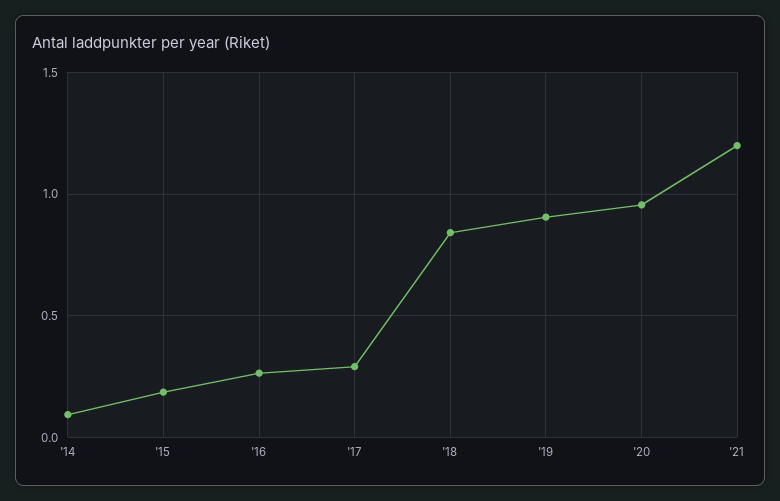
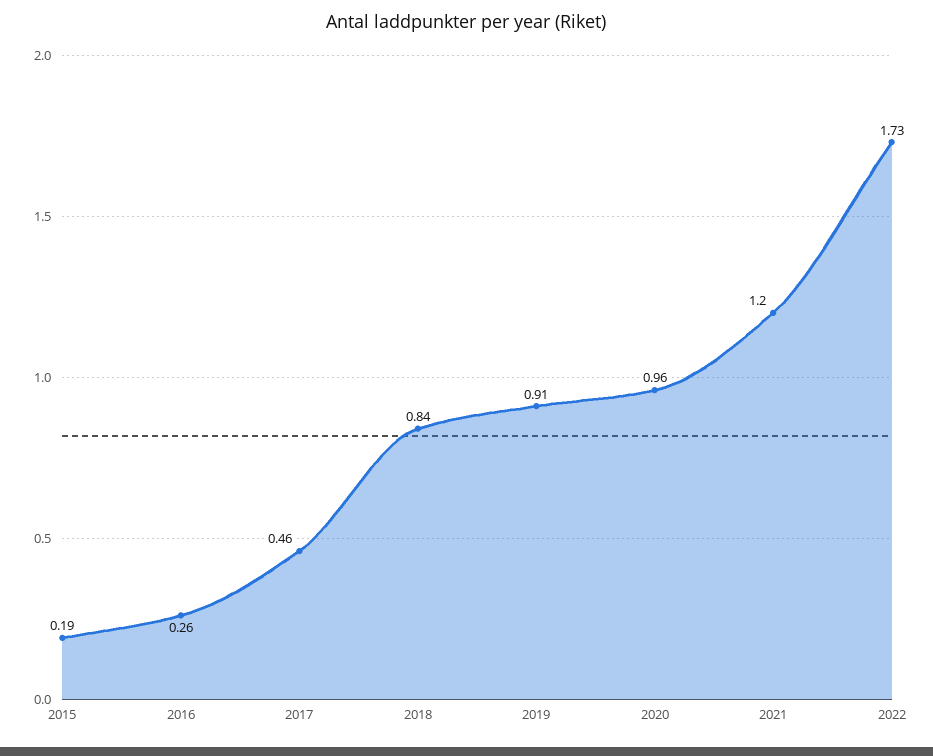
'14: 0.1 -> none
'17: 0.3 -> 0.46
2022: none -> 1.73

